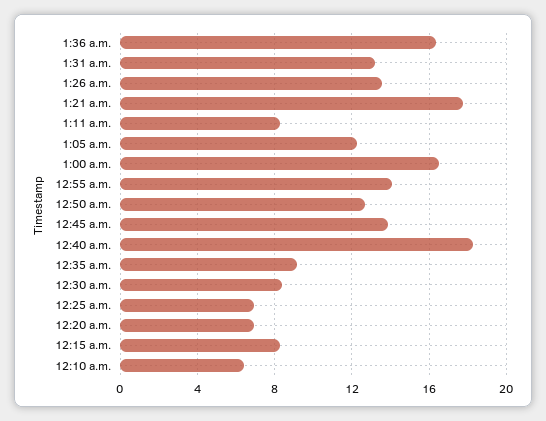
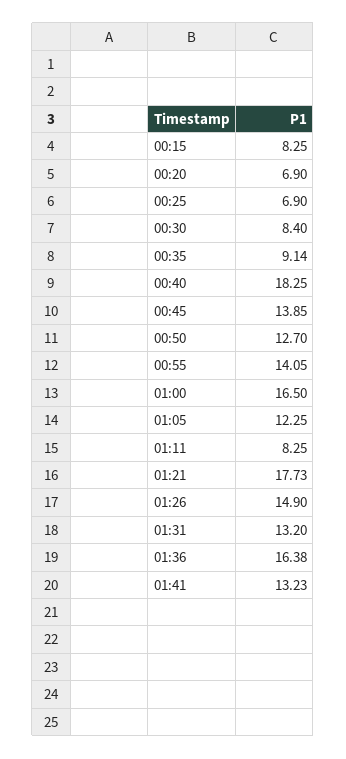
1:26 a.m.: 13.5 -> 14.9
12:10 a.m.: 6.5 -> none
01:41: none -> 13.23

